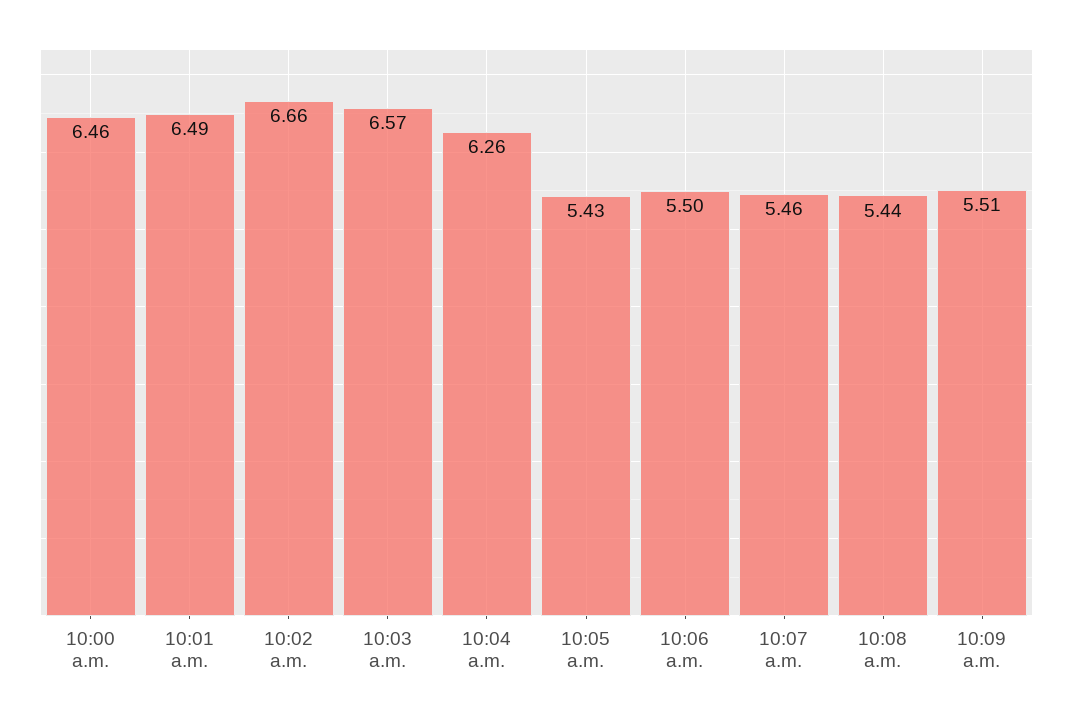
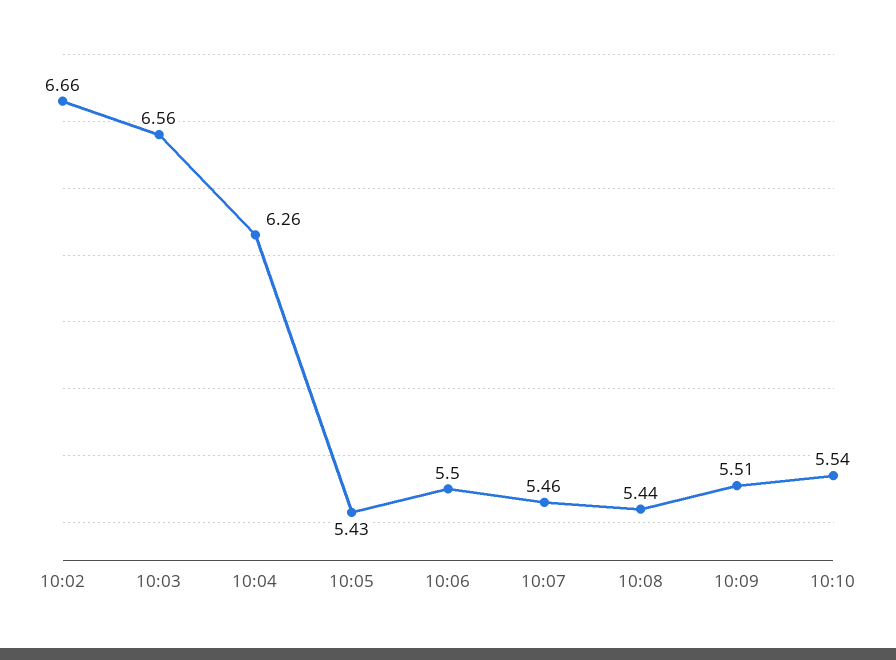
10:00 a.m.: 6.46 -> none
10:01 a.m.: 6.49 -> none
10:03 a.m.: 6.57 -> 6.56
10:10: none -> 5.54

